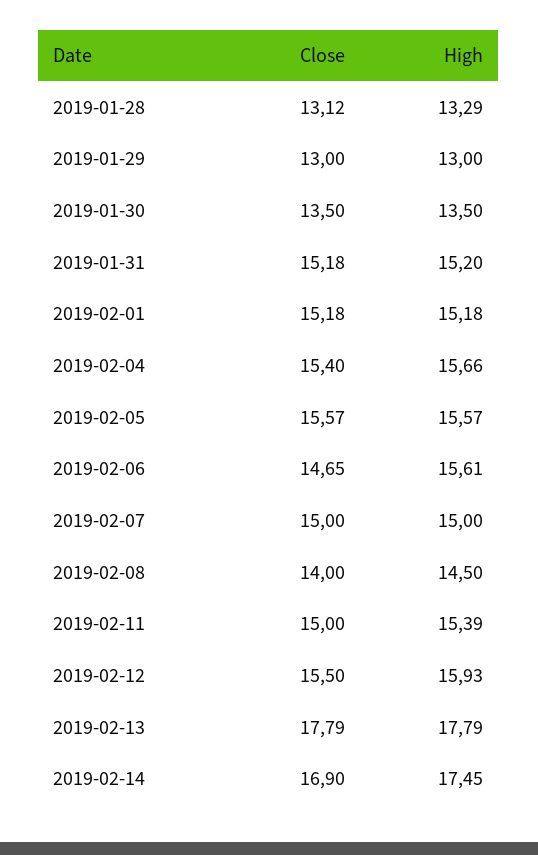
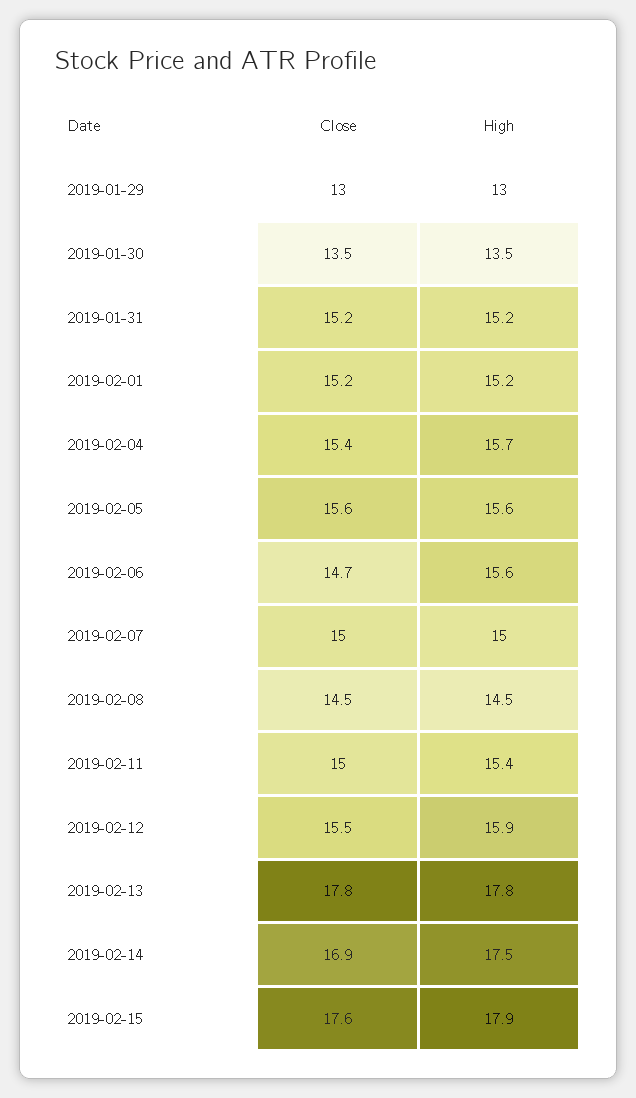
Close, 2019-01-28: 13.12 -> none
High, 2019-01-28: 13.29 -> none
Close, 2019-02-08: 14 -> 14.5
Close, 2019-02-15: none -> 17.6
High, 2019-02-15: none -> 17.9

